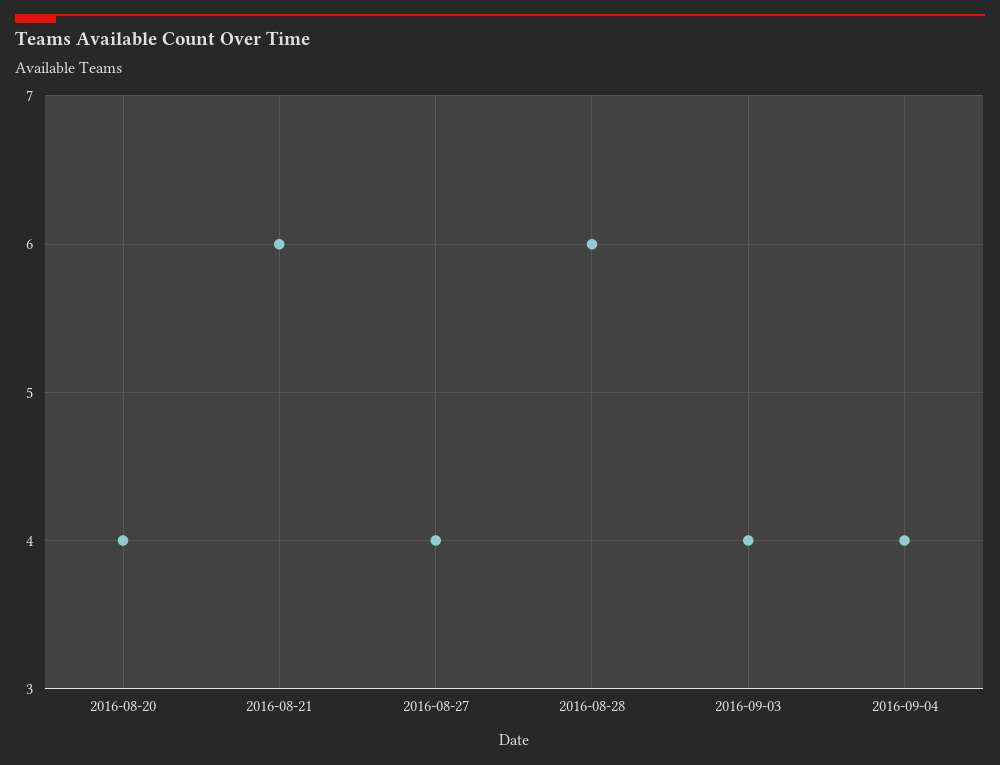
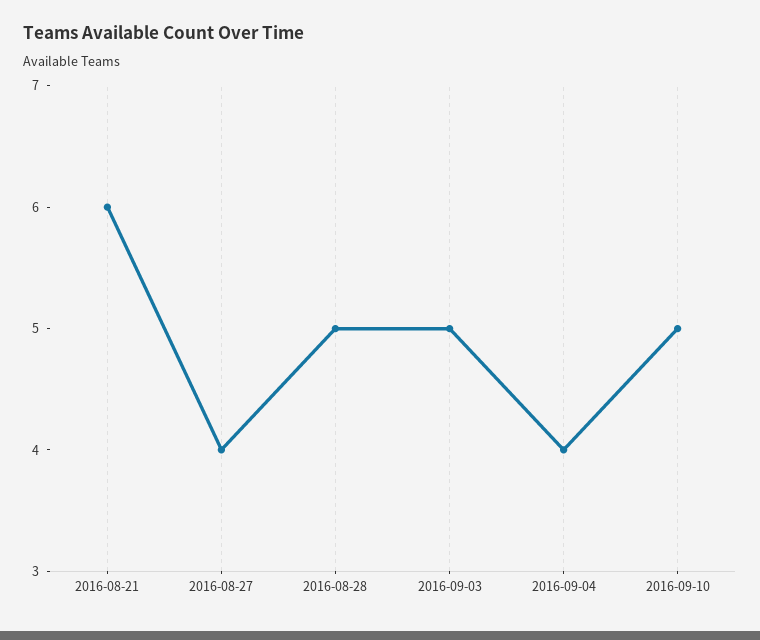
2016-08-20: 4 -> none
2016-08-28: 6 -> 5
2016-09-03: 4 -> 5
2016-09-10: none -> 5

